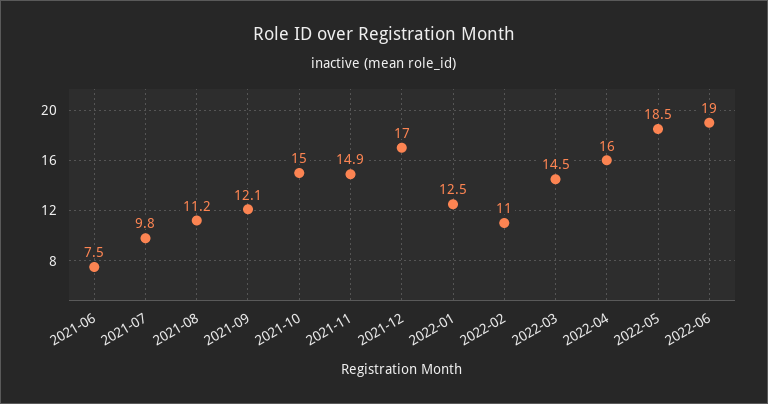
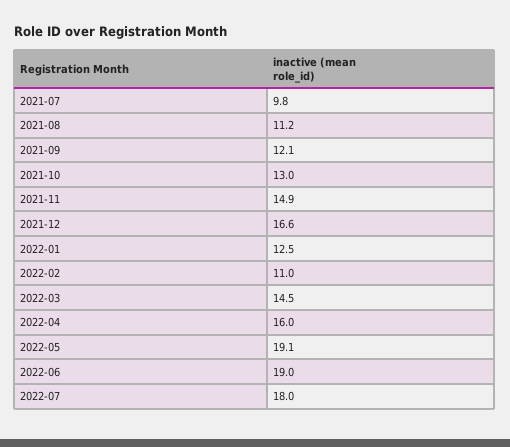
2021-06: 7.5 -> none
2021-10: 15 -> 13
2021-12: 17 -> 16.6
2022-05: 18.5 -> 19.1
2022-07: none -> 18

